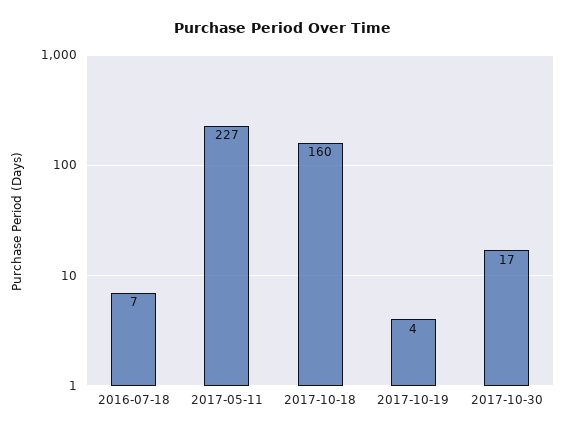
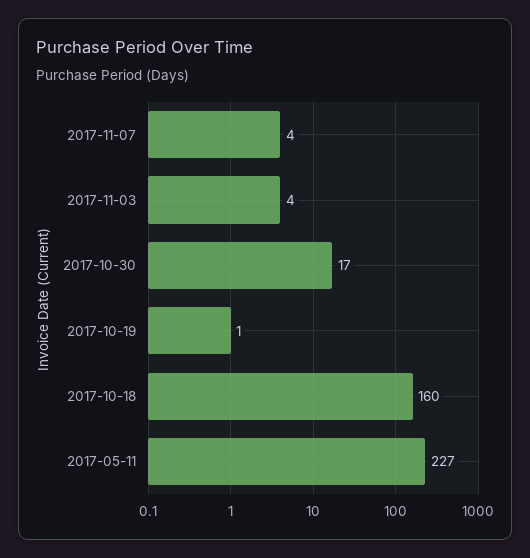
2016-07-18: 7 -> none
2017-10-19: 4 -> 1
2017-11-07: none -> 4
2017-11-03: none -> 4

